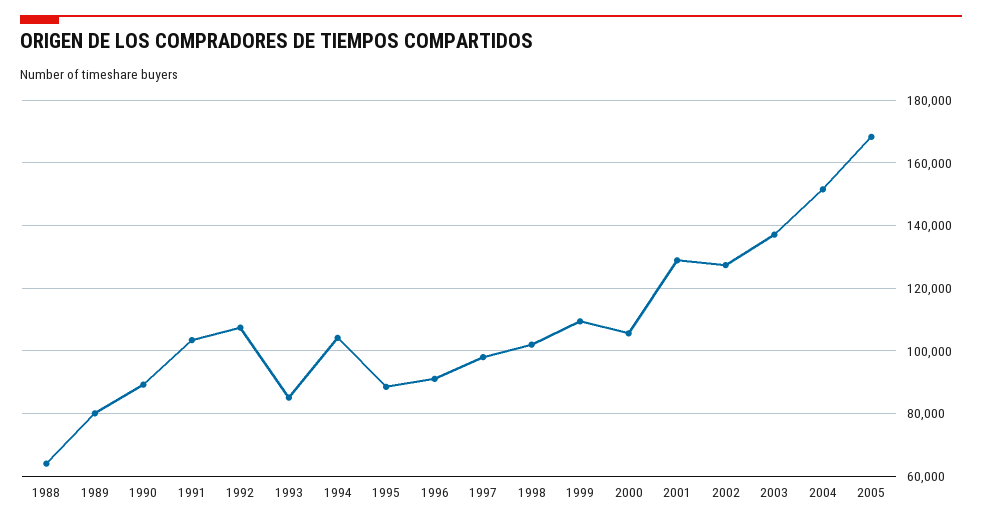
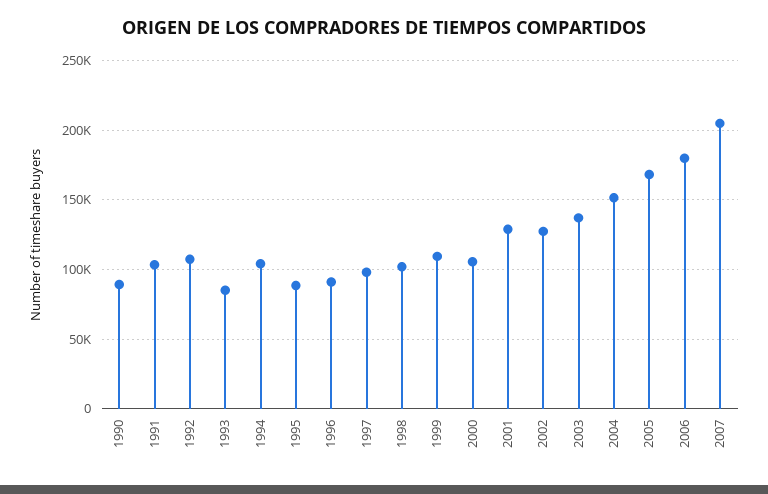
1988: 64000 -> none
1989: 80000 -> none
2006: none -> 180000
2007: none -> 205000

